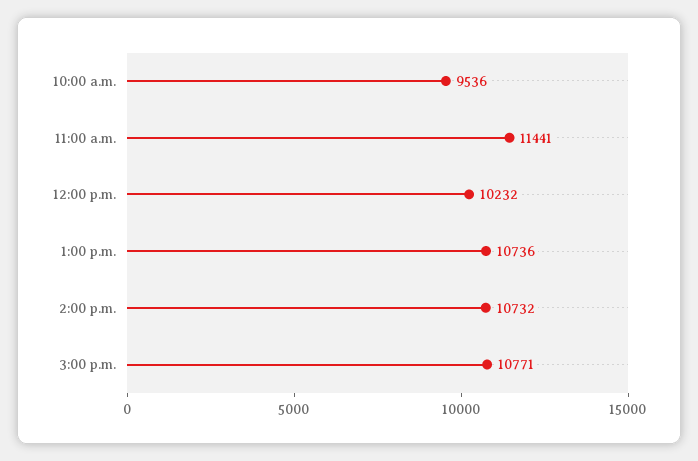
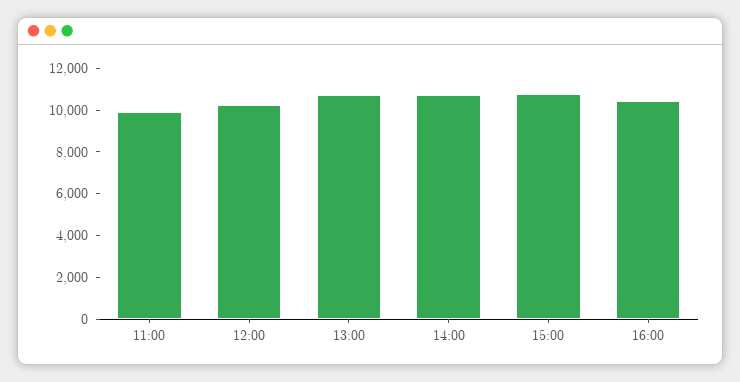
10:00 a.m.: 9536 -> none
11:00 a.m.: 11441 -> 10000
16:00: none -> 10500

